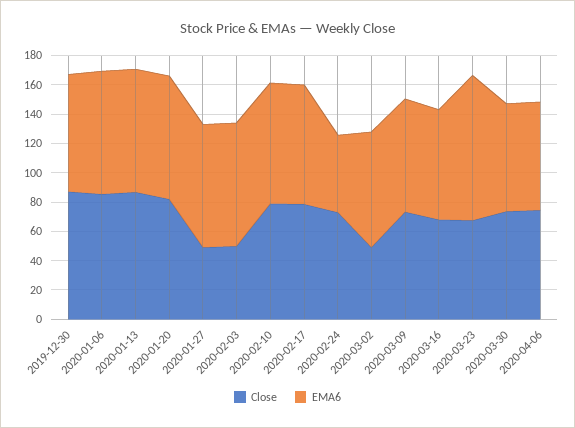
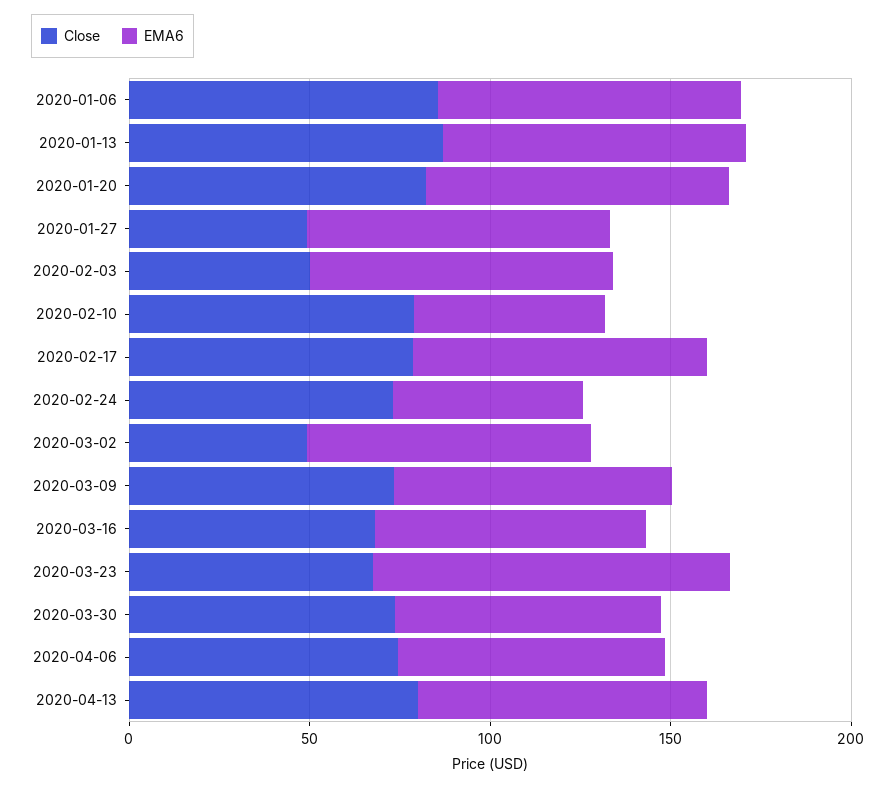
Close, 2019-12-30: 90 -> none
EMA6, 2019-12-30: 80 -> none
EMA6, 2020-02-10: 80 -> 50
Close, 2020-04-13: none -> 80
EMA6, 2020-04-13: none -> 80

